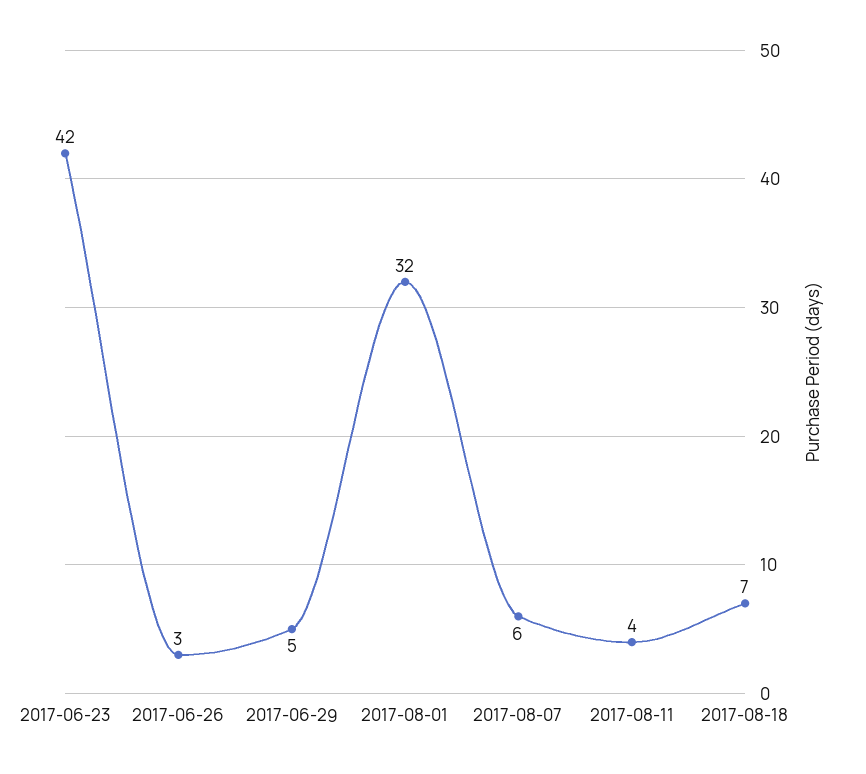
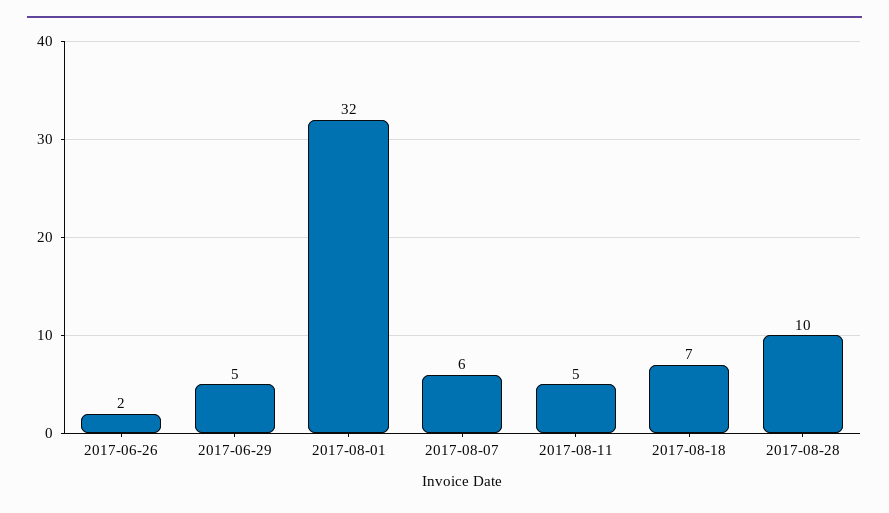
2017-06-23: 42 -> none
2017-06-26: 3 -> 2
2017-08-11: 4 -> 5
2017-08-28: none -> 10

